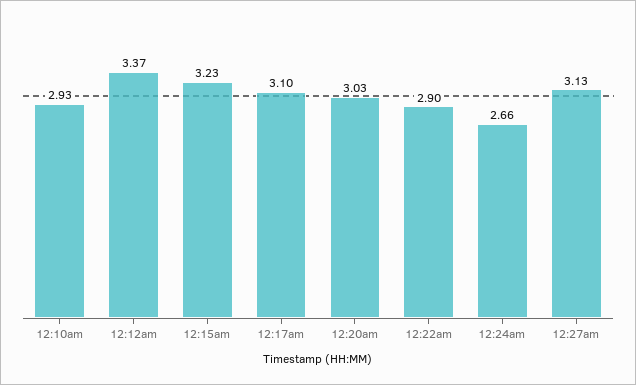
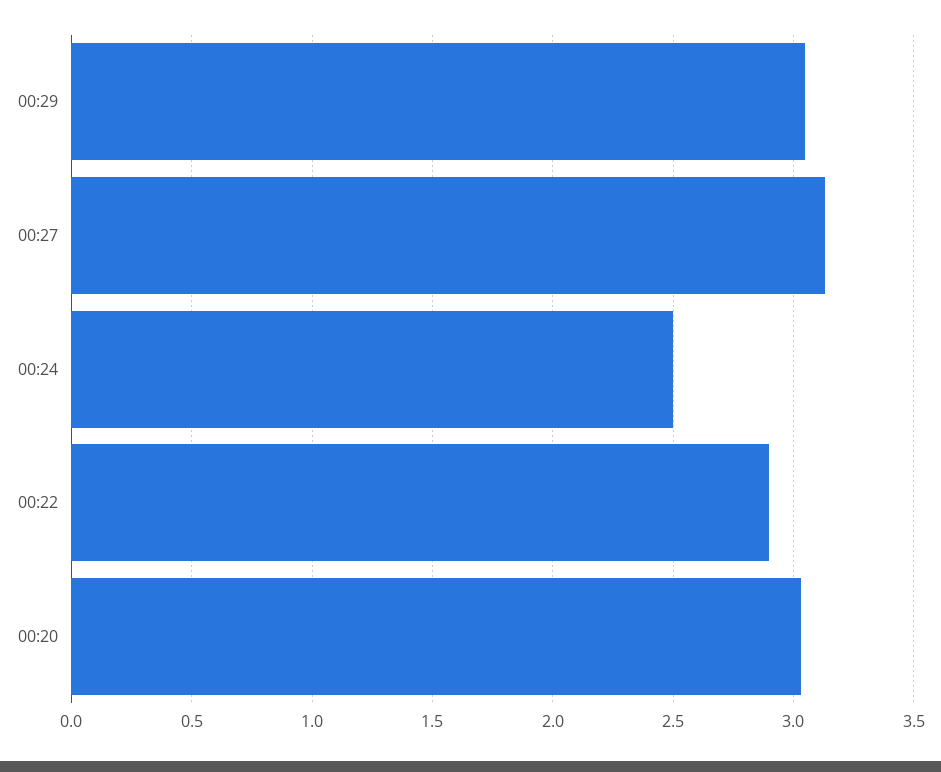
12:10am: 2.93 -> none
12:12am: 3.37 -> none
12:15am: 3.23 -> none
12:17am: 3.1 -> none
12:24am: 2.66 -> 2.5
00:29: none -> 3.05

